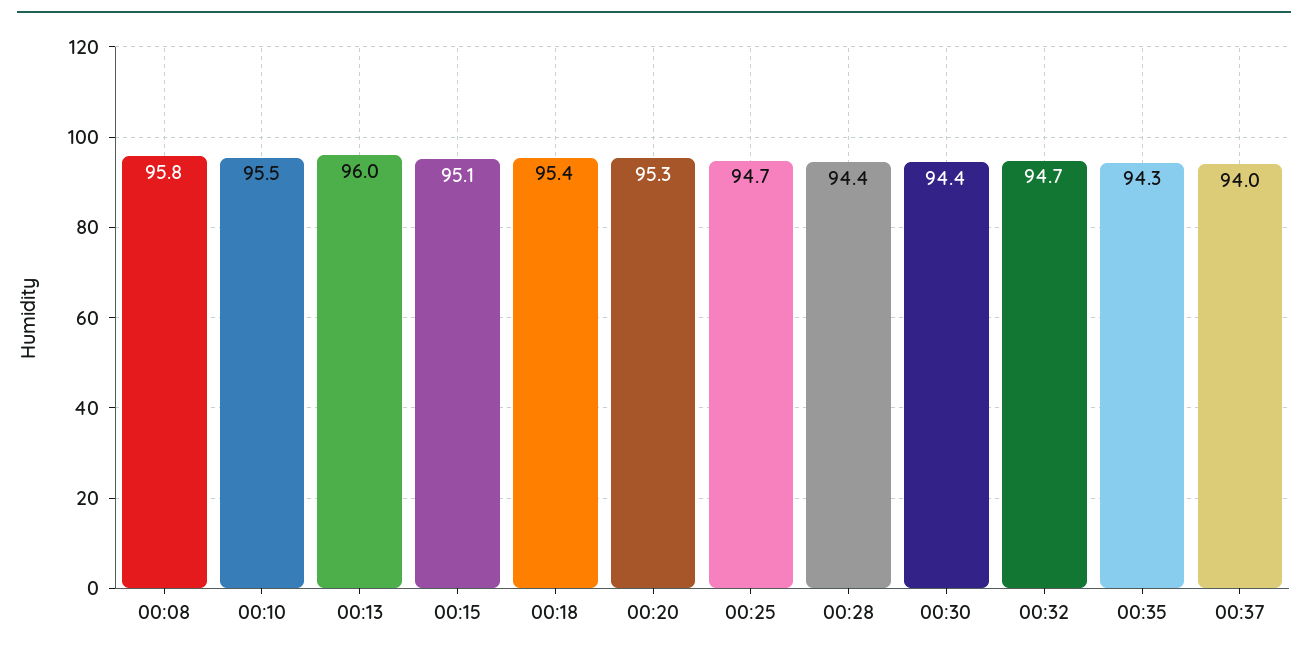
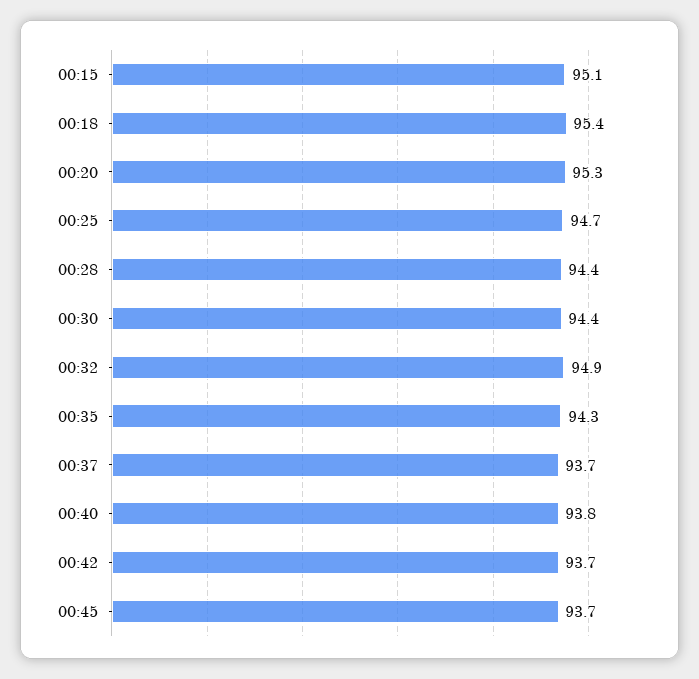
00:08: 95.8 -> none
00:10: 95.5 -> none
00:13: 96 -> none
00:32: 94.7 -> 94.9
00:37: 94 -> 93.7
00:40: none -> 93.8
00:42: none -> 93.7
00:45: none -> 93.7

